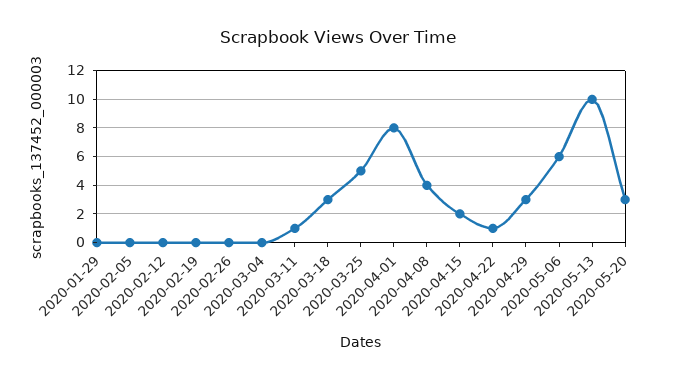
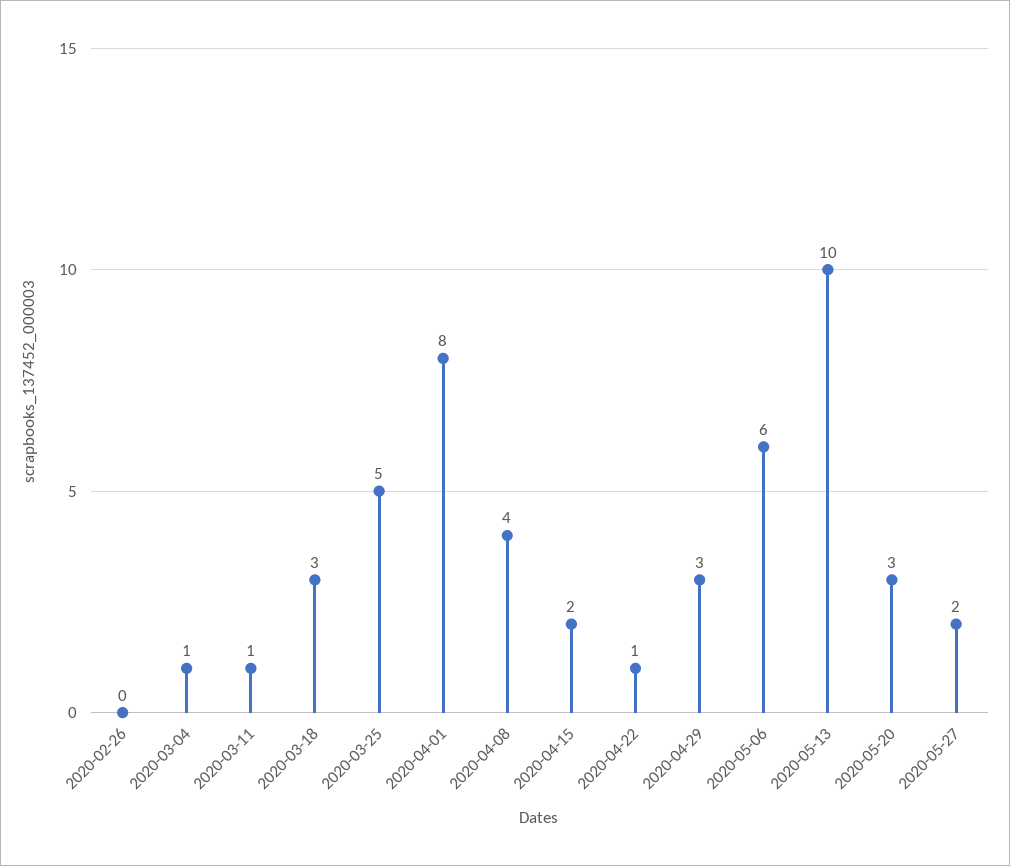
2020-01-29: 0 -> none
2020-02-05: 0 -> none
2020-02-12: 0 -> none
2020-02-19: 0 -> none
2020-03-04: 0 -> 1
2020-05-27: none -> 2

